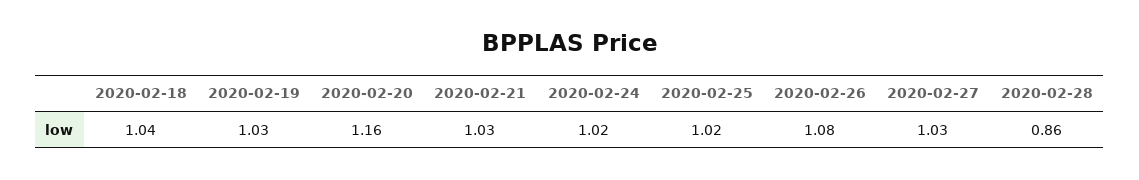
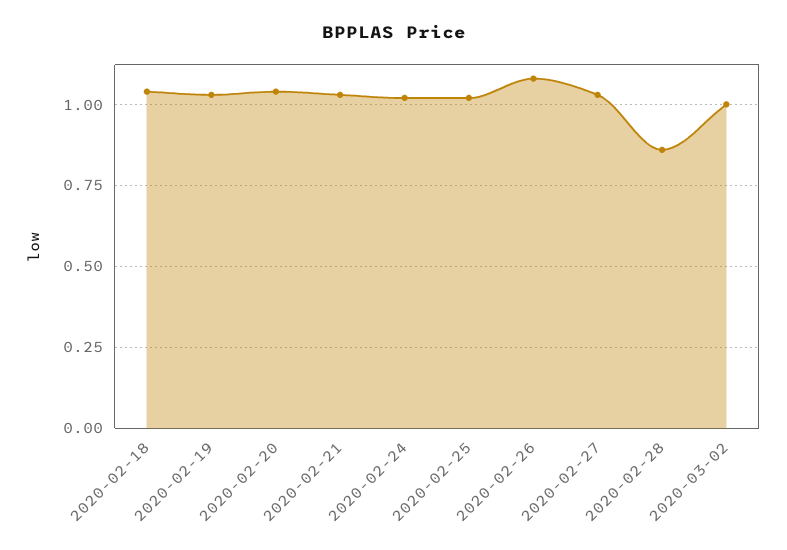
2020-02-20: 1.16 -> 1.05
2020-03-02: none -> 1

